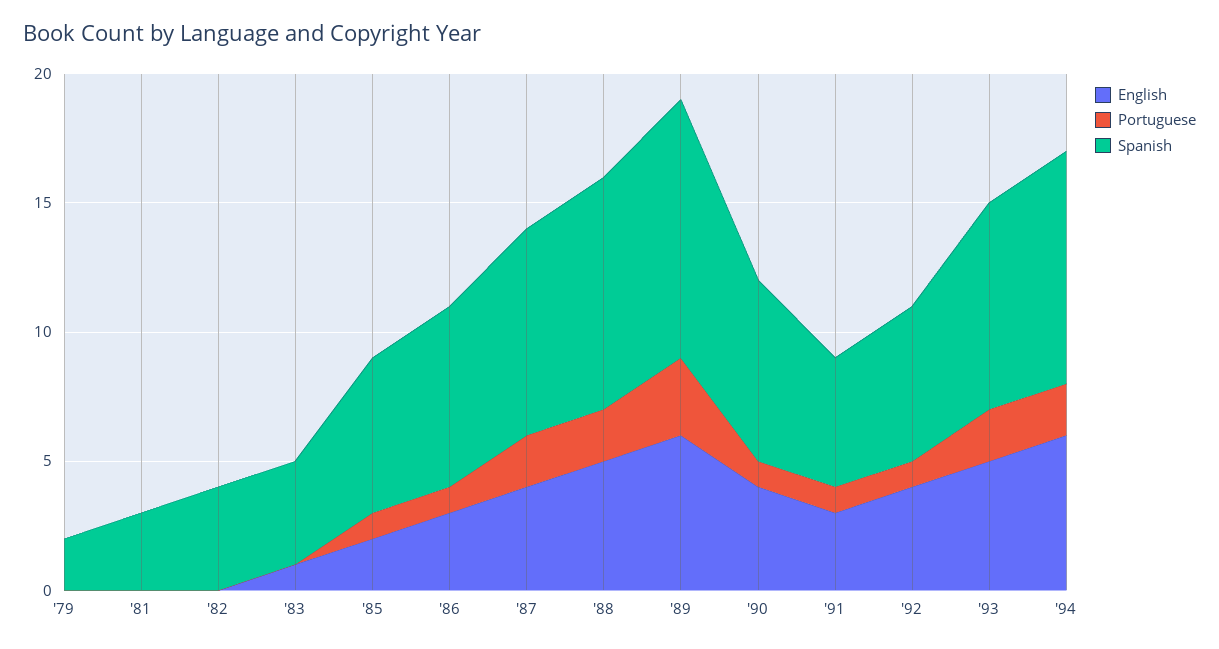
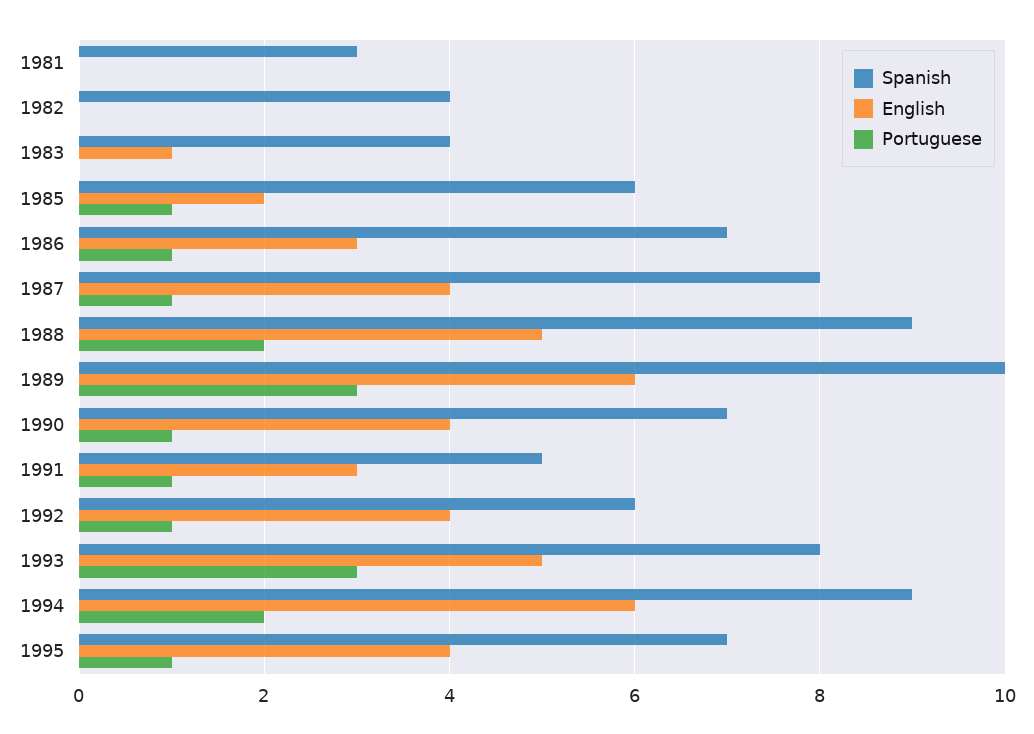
English, '79: 0 -> none
Portuguese, '79: 0 -> none
Spanish, '79: 2 -> none
Portuguese, '87: 2 -> 1
Portuguese, '93: 2 -> 3
Spanish, 1995: none -> 7
English, 1995: none -> 4
Portuguese, 1995: none -> 1

